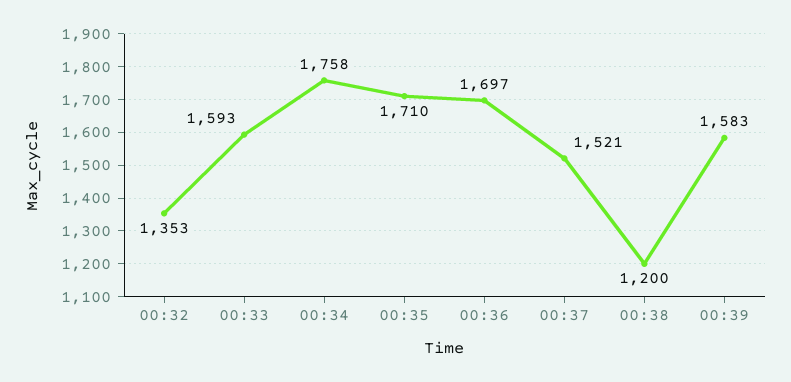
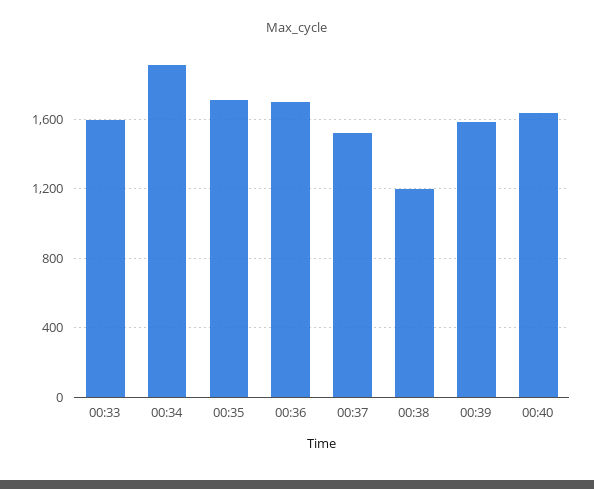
00:32: 1353 -> none
00:34: 1758 -> 1900
00:40: none -> 1650

